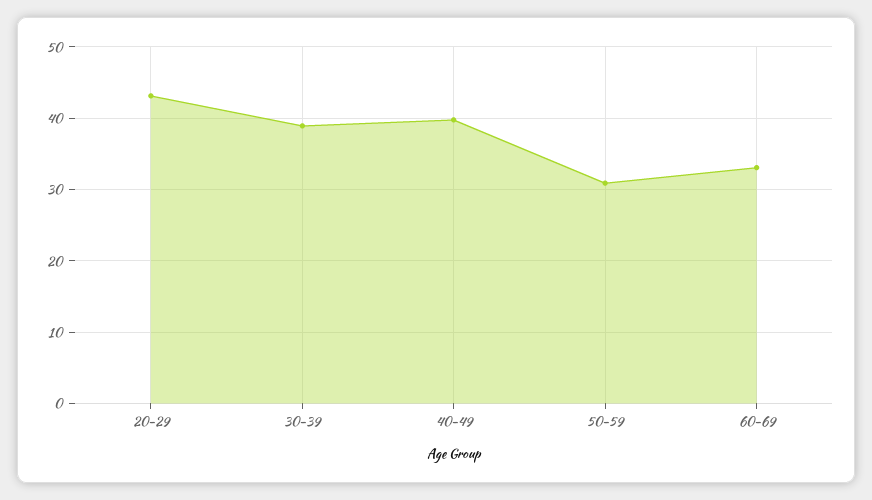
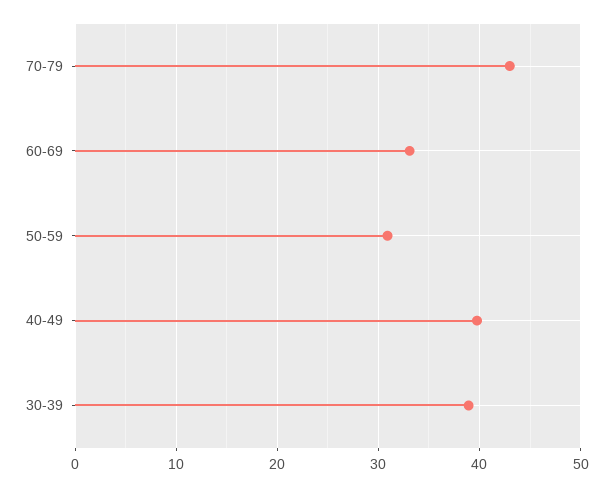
20-29: 43 -> none
70-79: none -> 43

